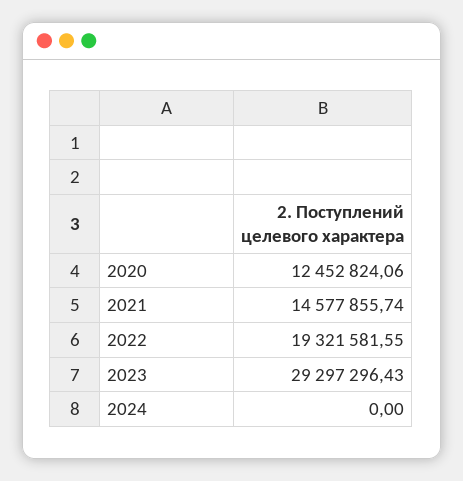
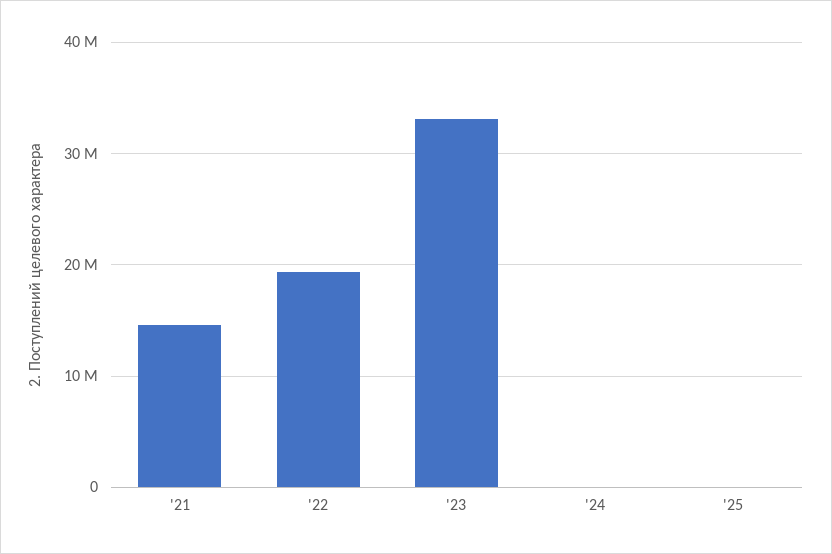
2020: 12452824.06 -> none
2023: 29297296.43 -> 33000000
'25: none -> 0

